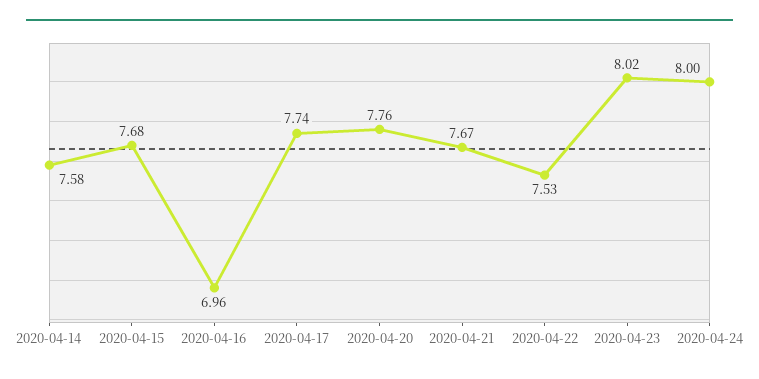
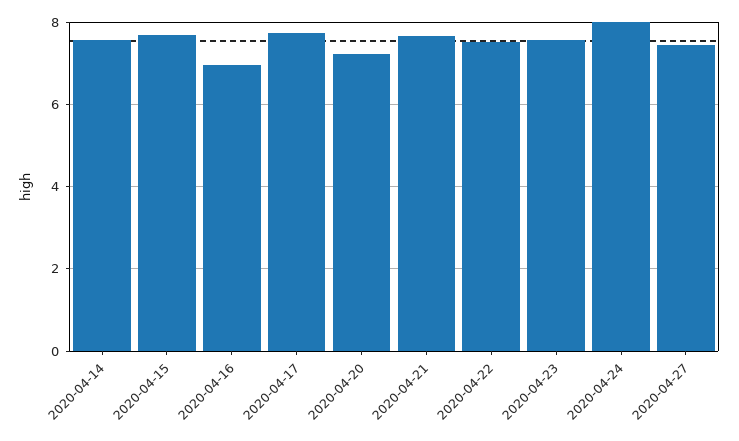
2020-04-20: 7.76 -> 7.2
2020-04-23: 8.02 -> 7.6
2020-04-27: none -> 7.4

